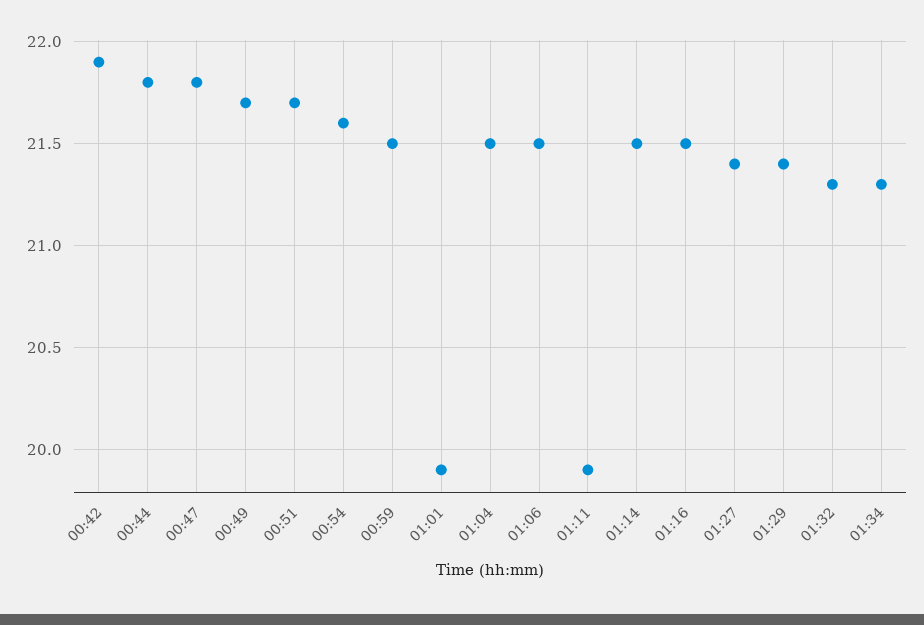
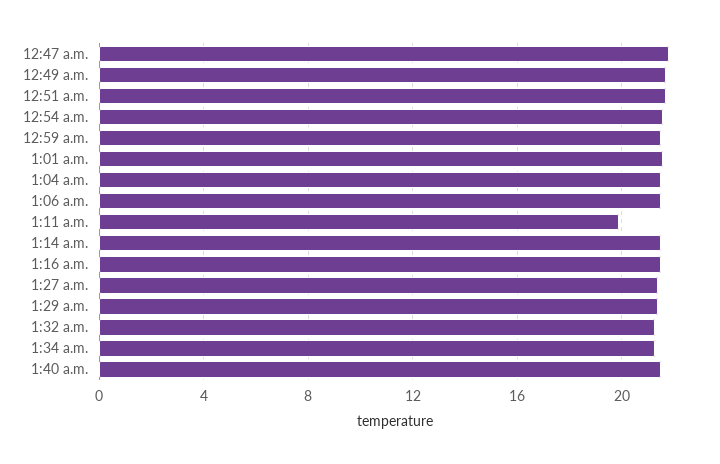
00:42: 21.9 -> none
00:44: 21.8 -> none
01:01: 19.9 -> 21.5
1:40 a.m.: none -> 21.5

